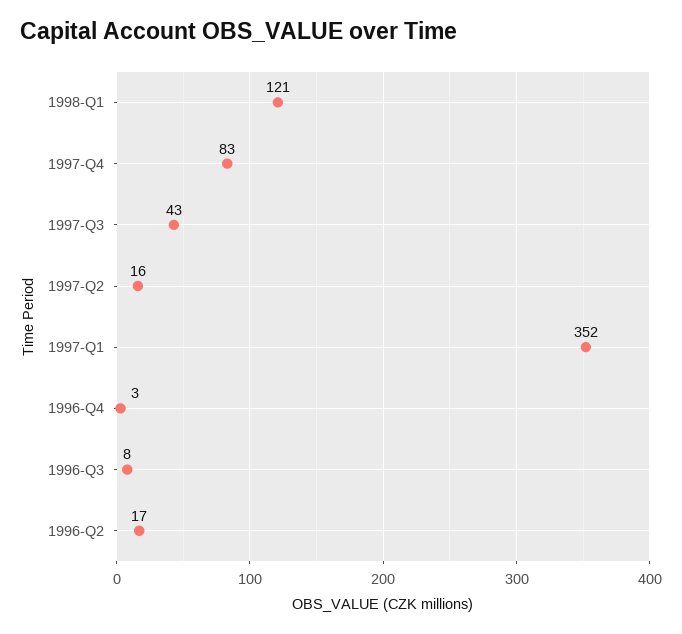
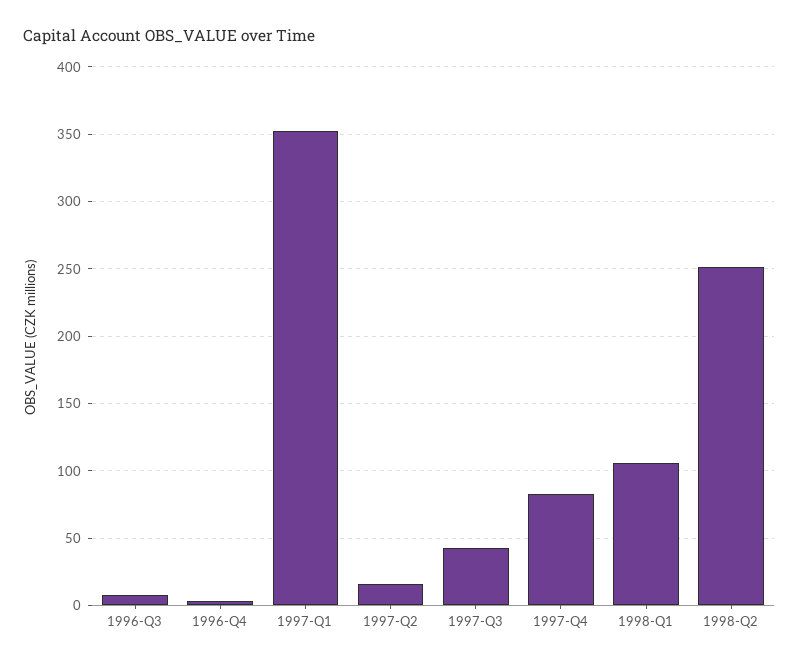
1998-Q1: 121 -> 105
1996-Q2: 17 -> none
1998-Q2: none -> 250

